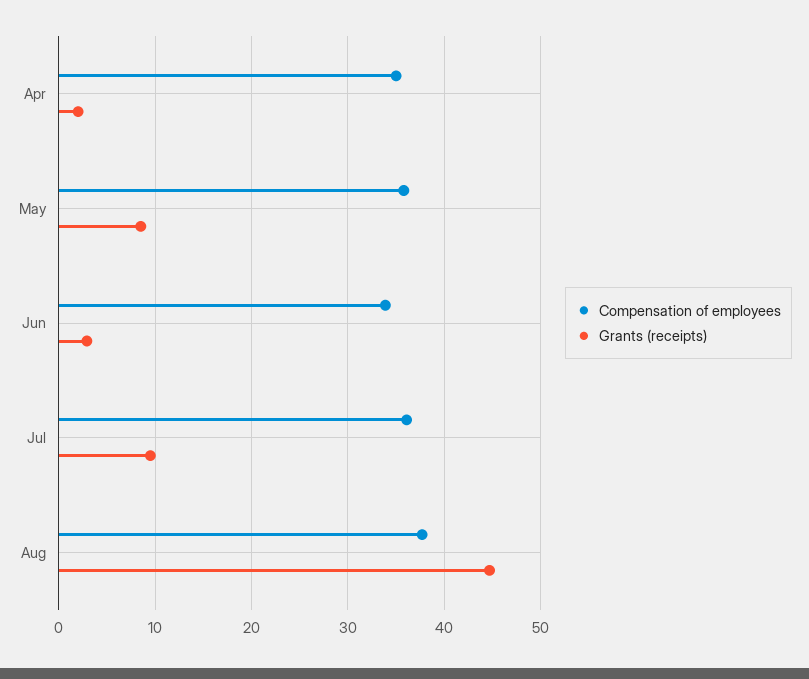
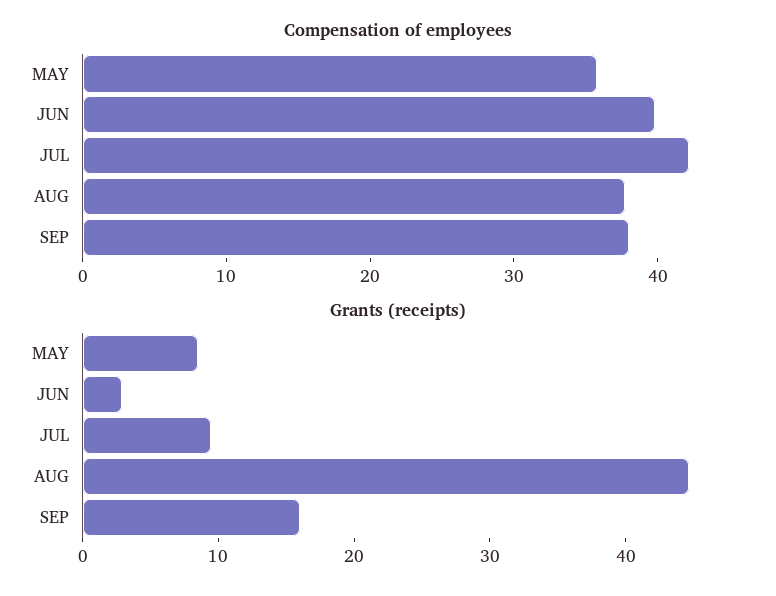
Compensation of employees, Apr: 35 -> none
Grants (receipts), Apr: 2 -> none
Compensation of employees, Jun: 34 -> 40
Compensation of employees, Jul: 36 -> 42
Compensation of employees, SEP: none -> 38
Grants (receipts), SEP: none -> 16

